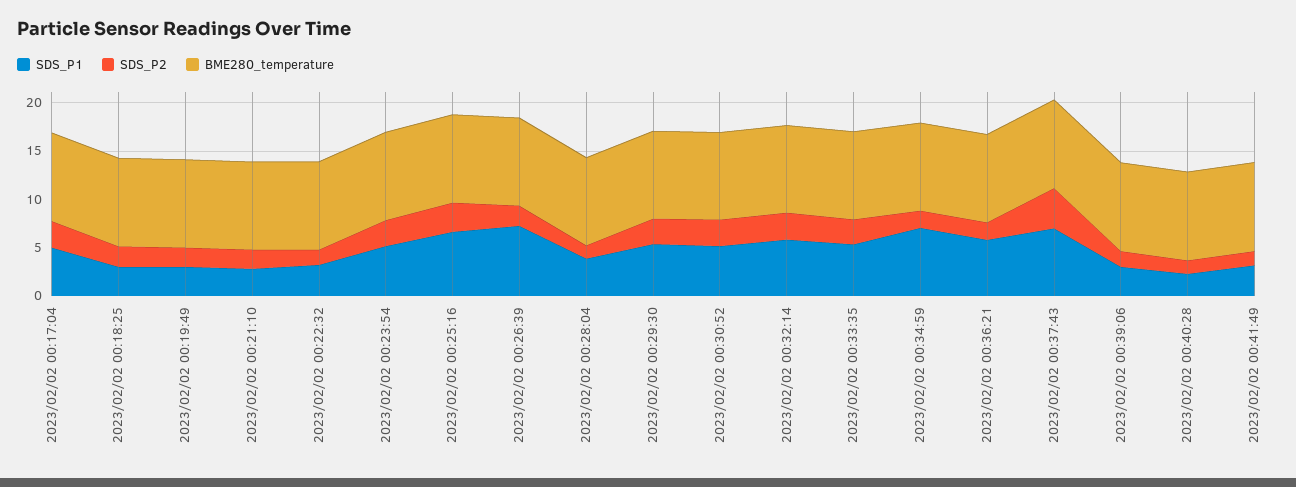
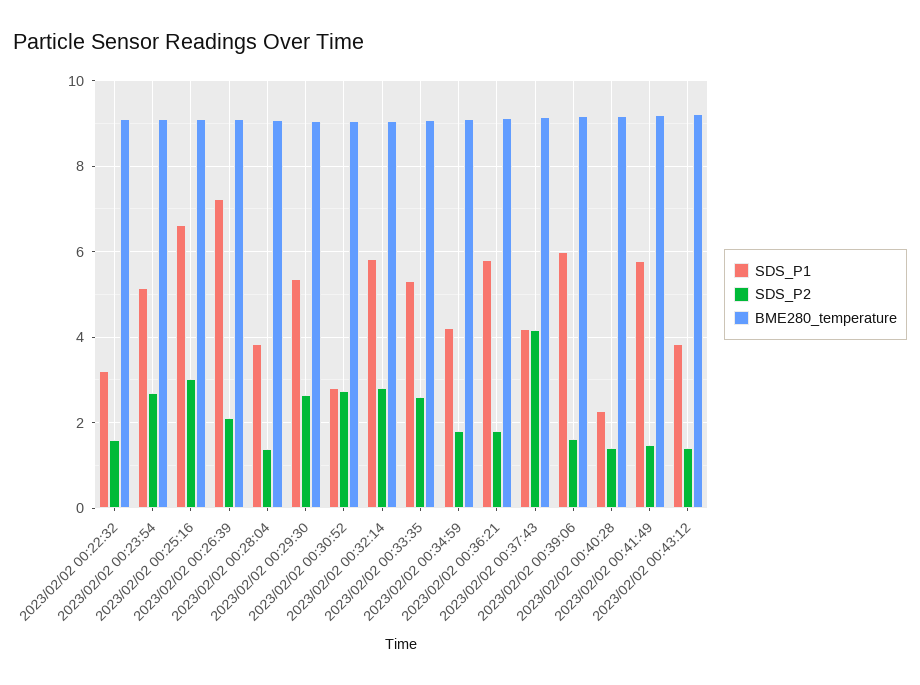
SDS_P1, 2023/02/02 00:17:04: 5 -> none
SDS_P2, 2023/02/02 00:17:04: 3 -> none
BME280_temperature, 2023/02/02 00:17:04: 9 -> none
SDS_P1, 2023/02/02 00:18:25: 3 -> none
SDS_P2, 2023/02/02 00:18:25: 2 -> none
BME280_temperature, 2023/02/02 00:18:25: 9 -> none
SDS_P1, 2023/02/02 00:19:49: 3 -> none
SDS_P2, 2023/02/02 00:19:49: 2 -> none
BME280_temperature, 2023/02/02 00:19:49: 9 -> none
SDS_P1, 2023/02/02 00:21:10: 3 -> none
SDS_P2, 2023/02/02 00:21:10: 2 -> none
BME280_temperature, 2023/02/02 00:21:10: 9 -> none
SDS_P1, 2023/02/02 00:30:52: 5 -> 2.8
SDS_P1, 2023/02/02 00:34:59: 7 -> 4.2
SDS_P1, 2023/02/02 00:37:43: 7 -> 4.2
SDS_P1, 2023/02/02 00:39:06: 3 -> 6
SDS_P1, 2023/02/02 00:41:49: 3 -> 5.8
SDS_P1, 2023/02/02 00:43:12: none -> 3.8
SDS_P2, 2023/02/02 00:43:12: none -> 1.4
BME280_temperature, 2023/02/02 00:43:12: none -> 9.2

